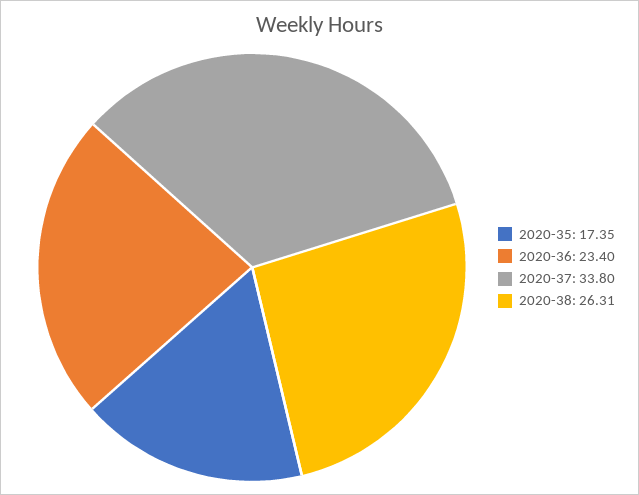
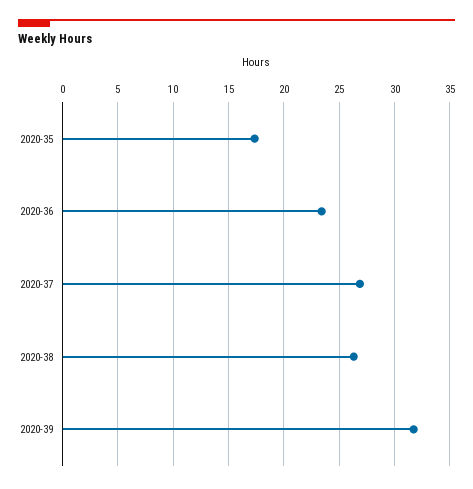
2020-37: 33.8 -> 27
2020-39: none -> 32

